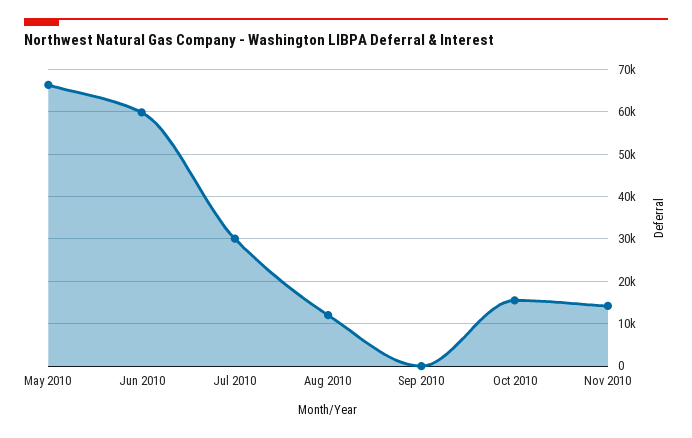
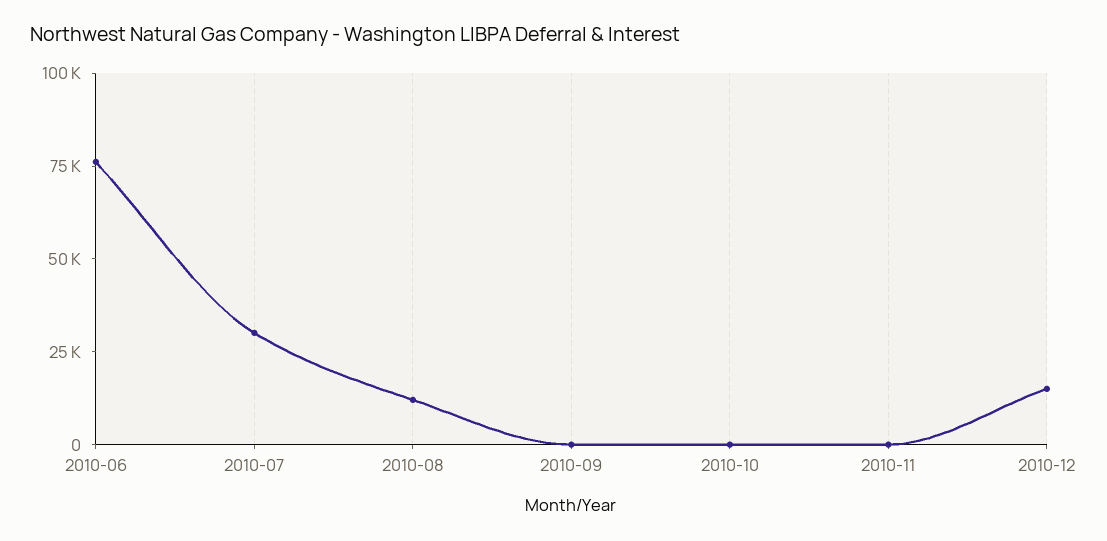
May 2010: 66000 -> none
Jun 2010: 60000 -> 75000
Oct 2010: 16000 -> 0
Nov 2010: 14000 -> 0
2010-12: none -> 15000

